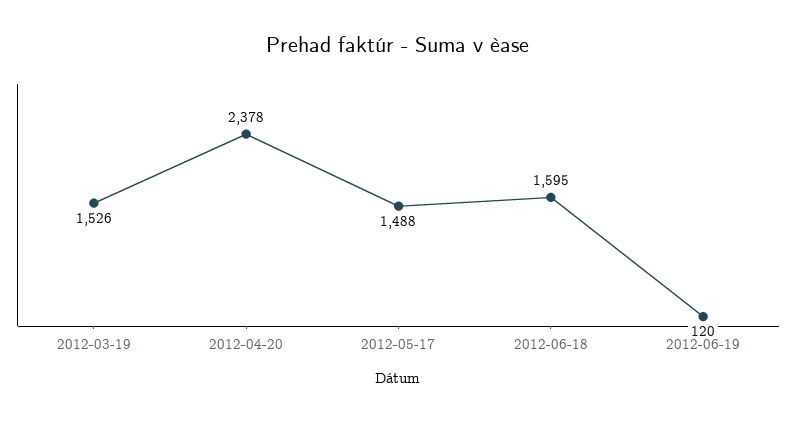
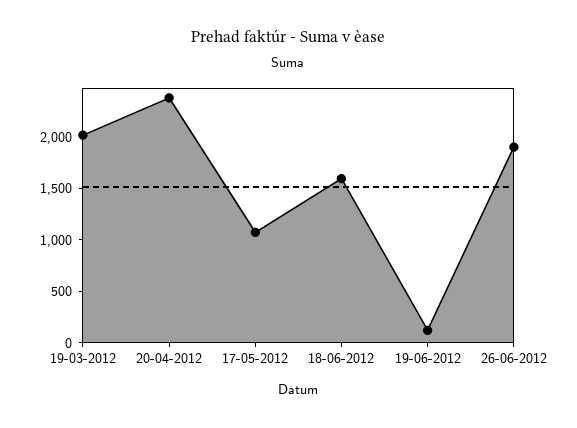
2012-03-19: 1526 -> 2000
2012-05-17: 1488 -> 1100
26-06-2012: none -> 1900

